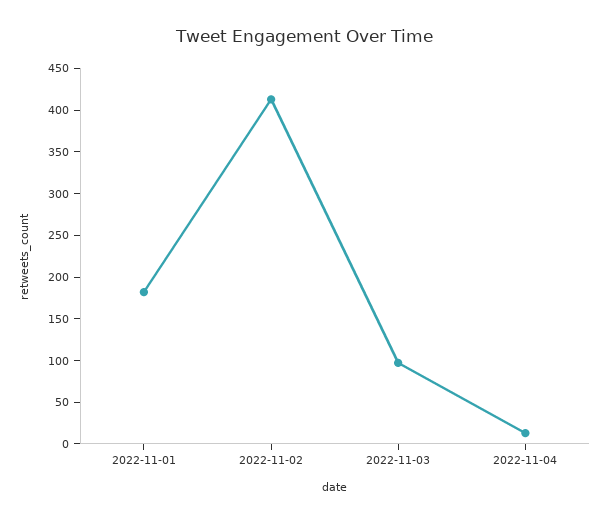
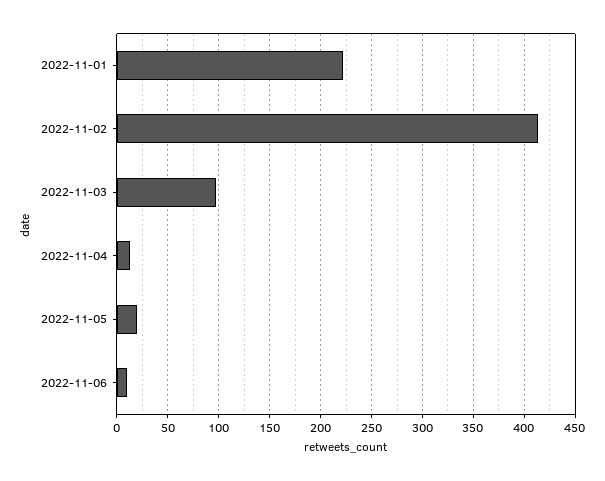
2022-11-01: 180 -> 220
2022-11-05: none -> 20
2022-11-06: none -> 10

